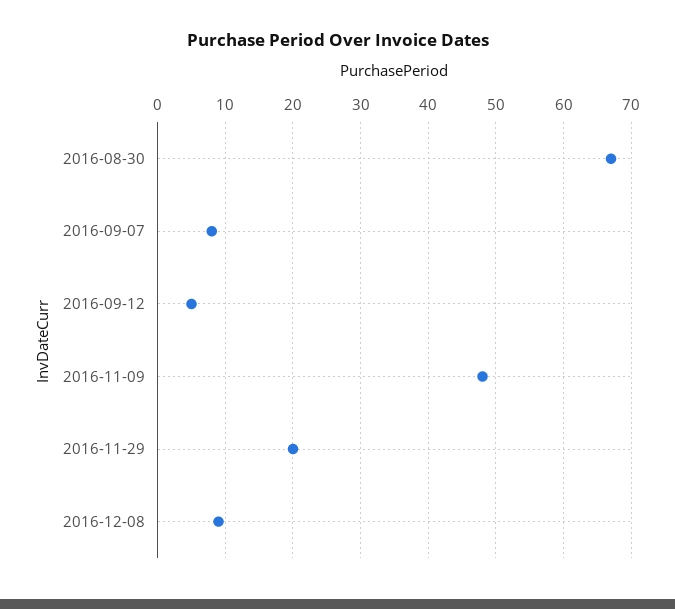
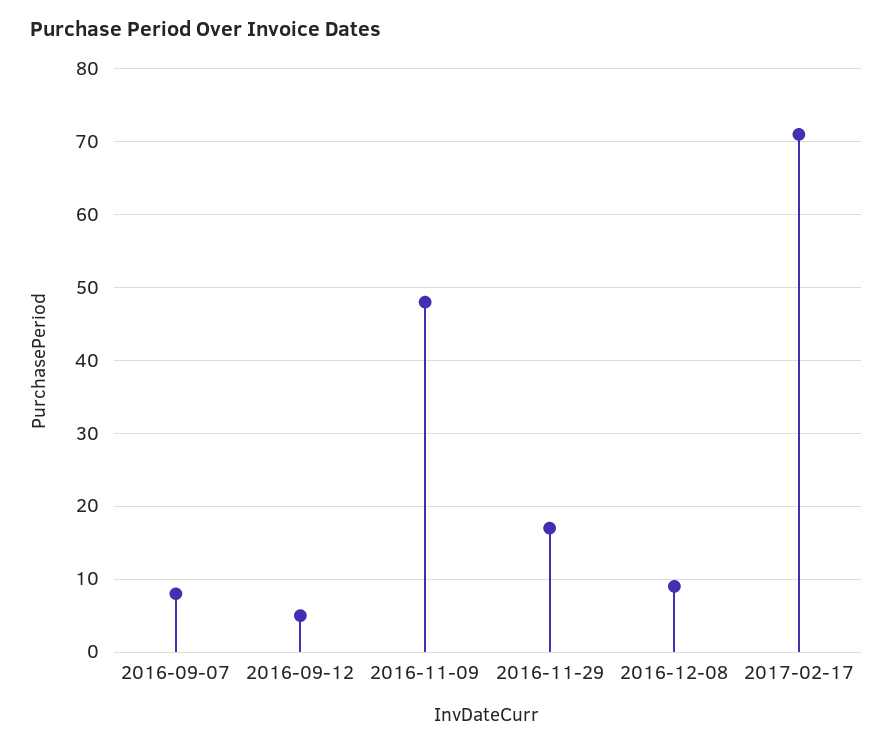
2016-08-30: 67 -> none
2016-11-29: 20 -> 17
2017-02-17: none -> 71

